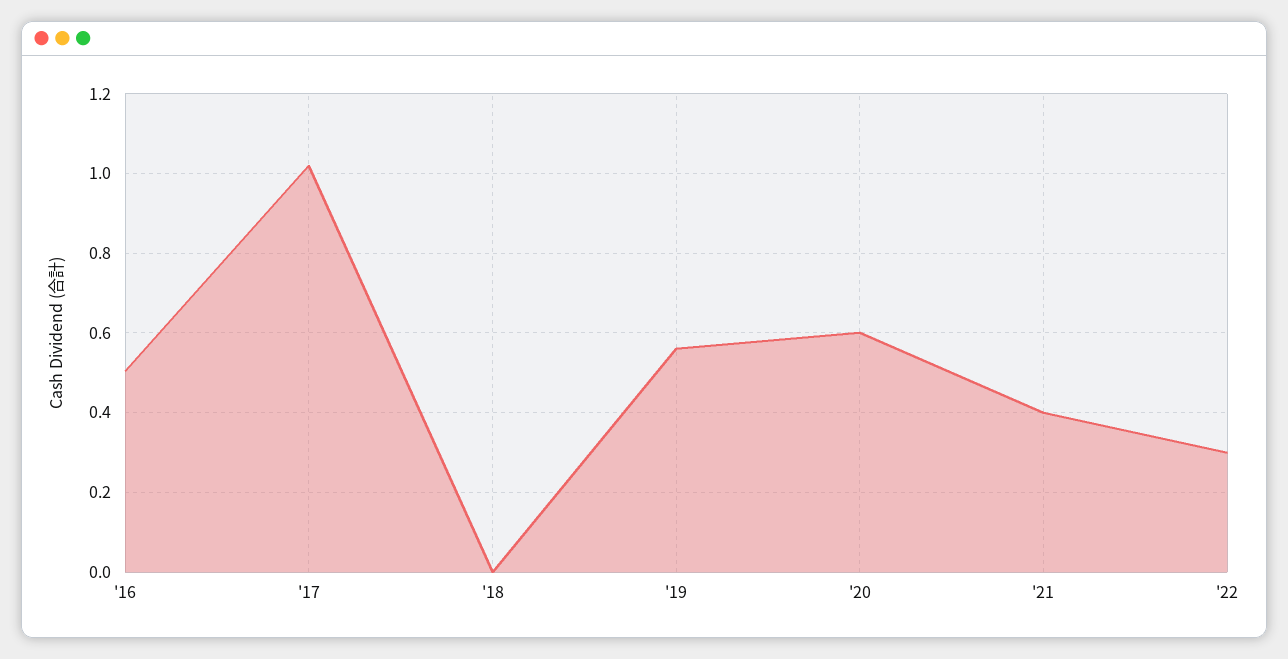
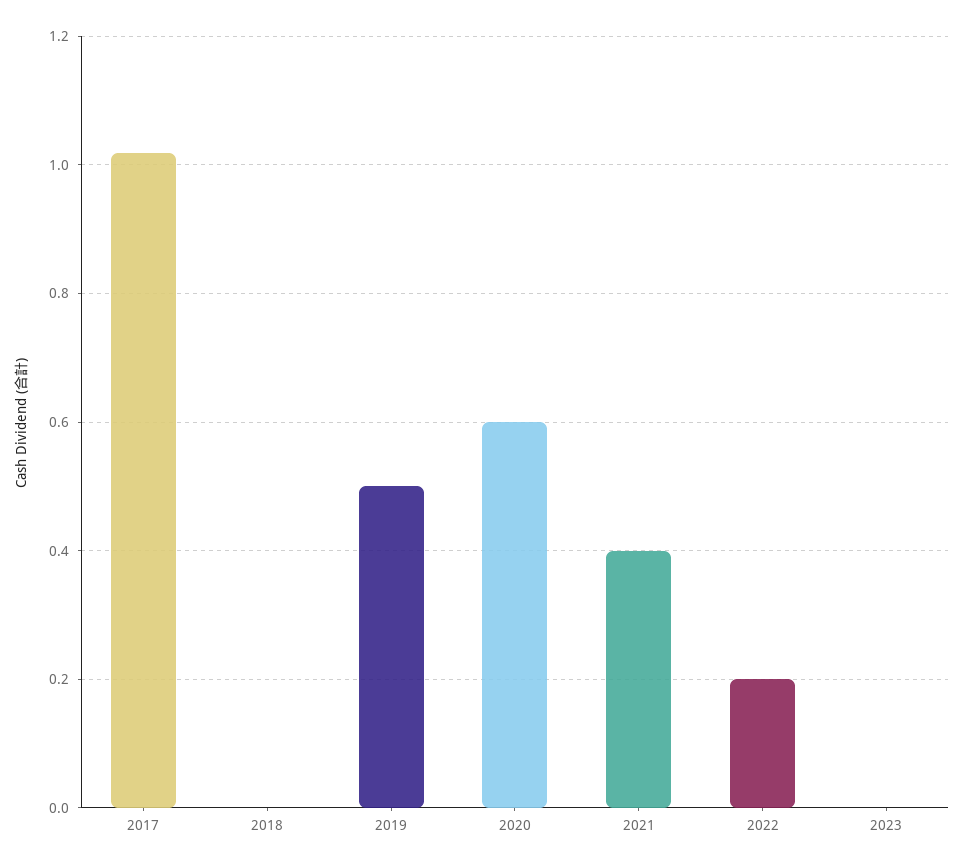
'16: 0.5 -> none
'19: 0.56 -> 0.5
'22: 0.3 -> 0.2
2023: none -> 0

